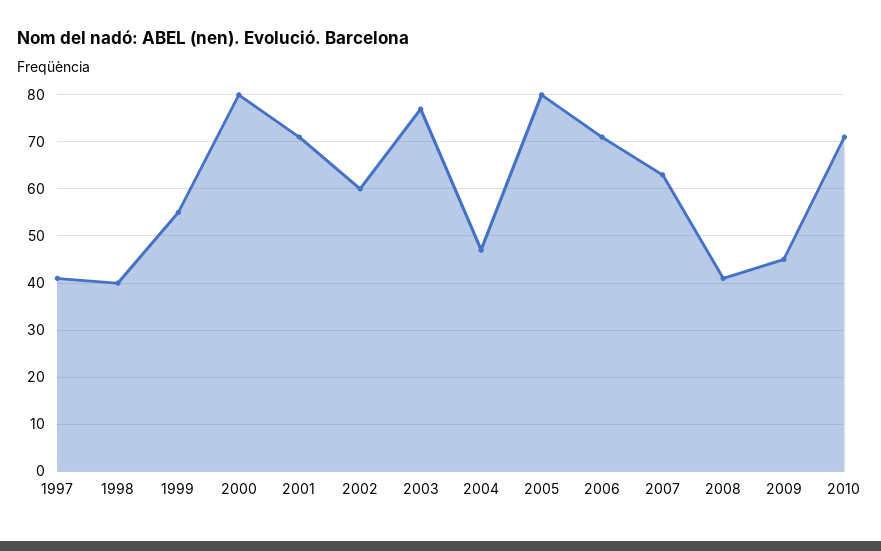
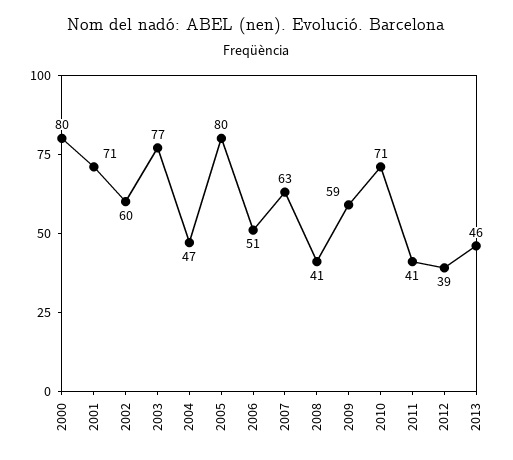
1997: 40 -> none
1998: 40 -> none
1999: 55 -> none
2006: 70 -> 51
2009: 45 -> 59
2011: none -> 41
2012: none -> 39
2013: none -> 46

